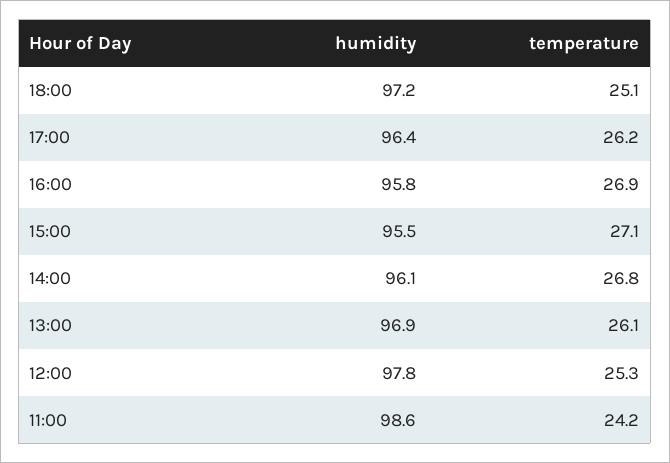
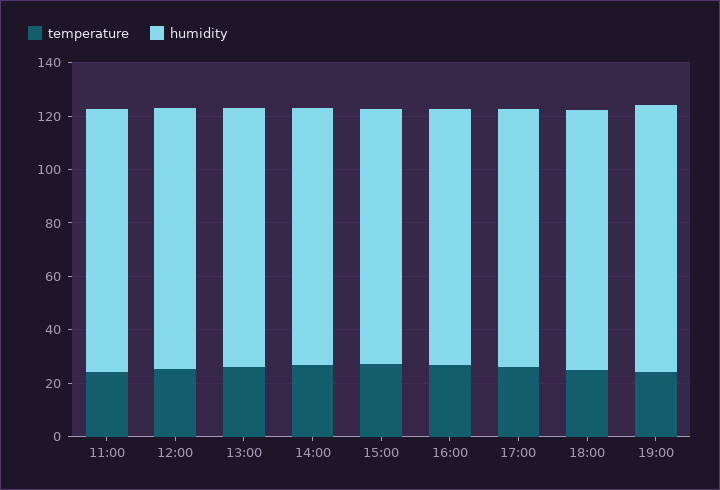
temperature, 19:00: none -> 25
humidity, 19:00: none -> 100

